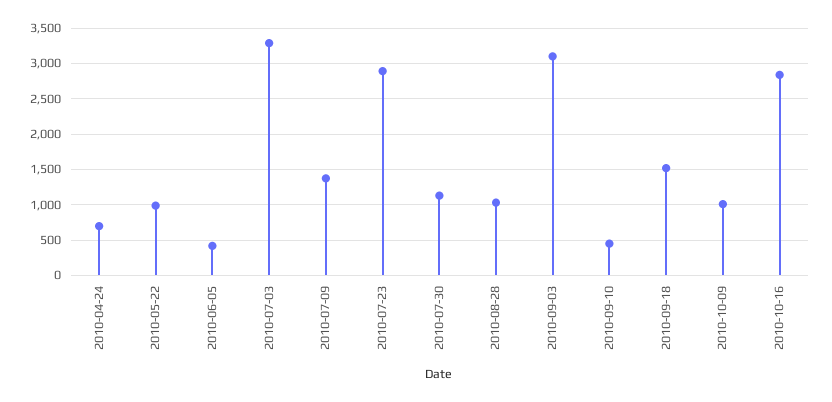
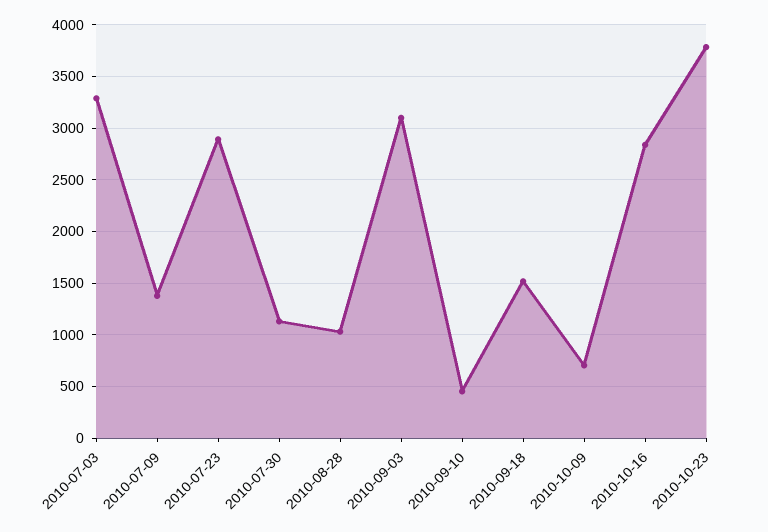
2010-04-24: 700 -> none
2010-05-22: 1000 -> none
2010-06-05: 400 -> none
2010-10-09: 1000 -> 700
2010-10-23: none -> 3800

